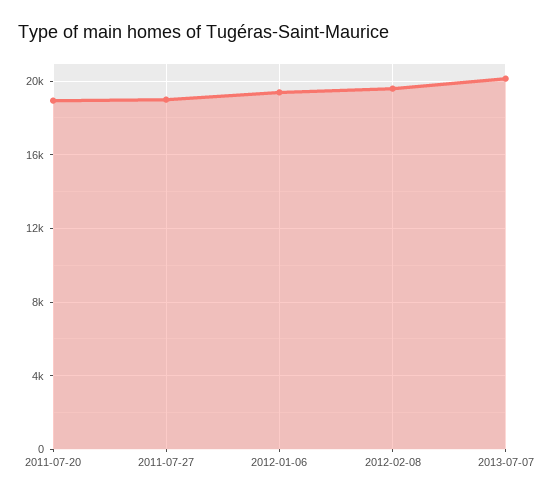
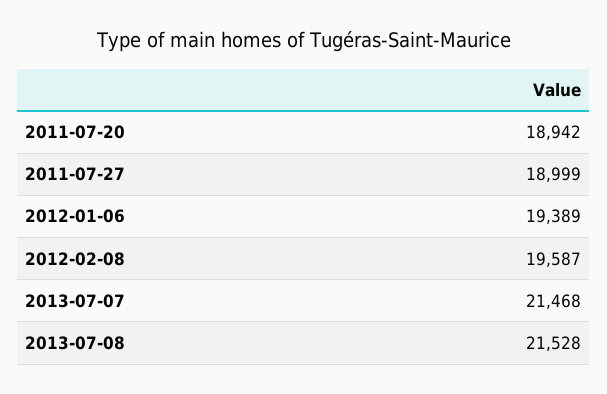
2013-07-07: 20000 -> 21468
2013-07-08: none -> 21528

